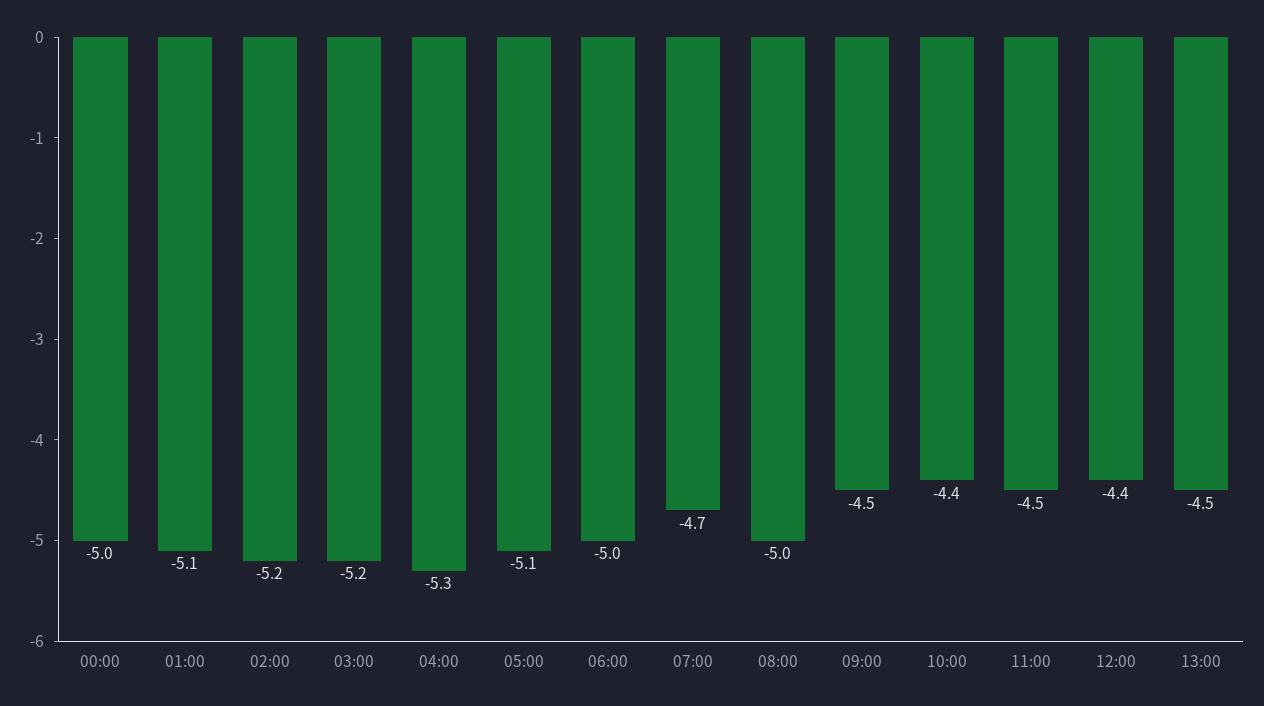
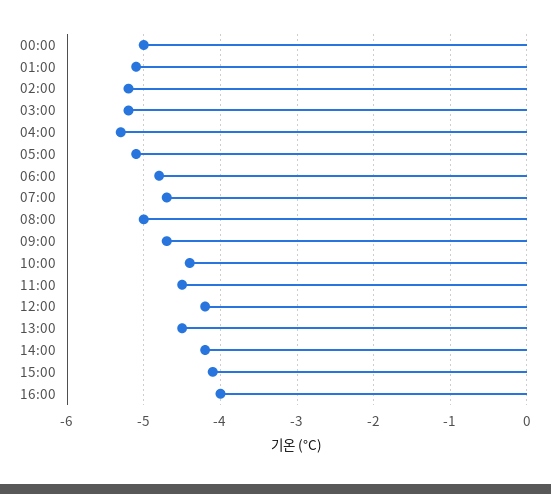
06:00: -5 -> -4.8
09:00: -4.5 -> -4.7
12:00: -4.4 -> -4.2
14:00: none -> -4.2
15:00: none -> -4.1
16:00: none -> -4

